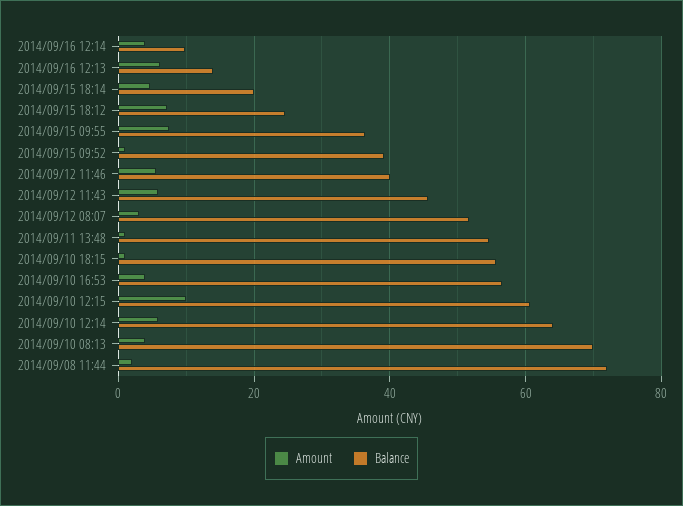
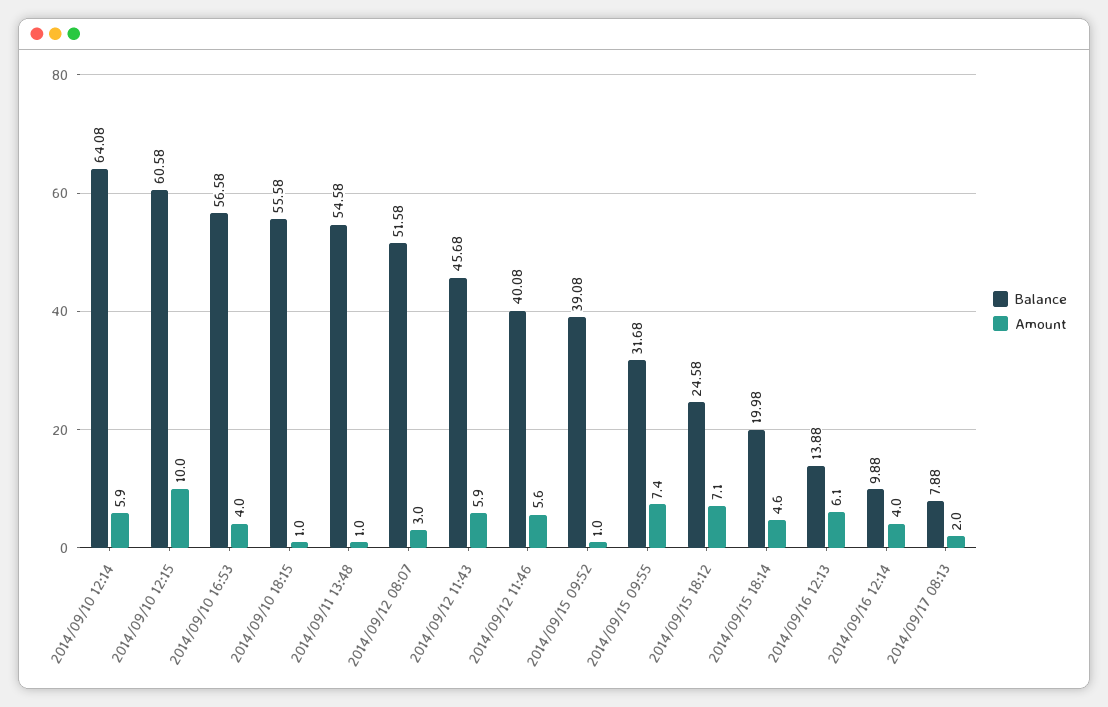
Balance, 2014/09/15 09:55: 36 -> 31.68
Amount, 2014/09/10 08:13: 4 -> none
Balance, 2014/09/10 08:13: 70 -> none
Amount, 2014/09/08 11:44: 2 -> none
Balance, 2014/09/08 11:44: 72 -> none
Balance, 2014/09/17 08:13: none -> 7.88
Amount, 2014/09/17 08:13: none -> 2

